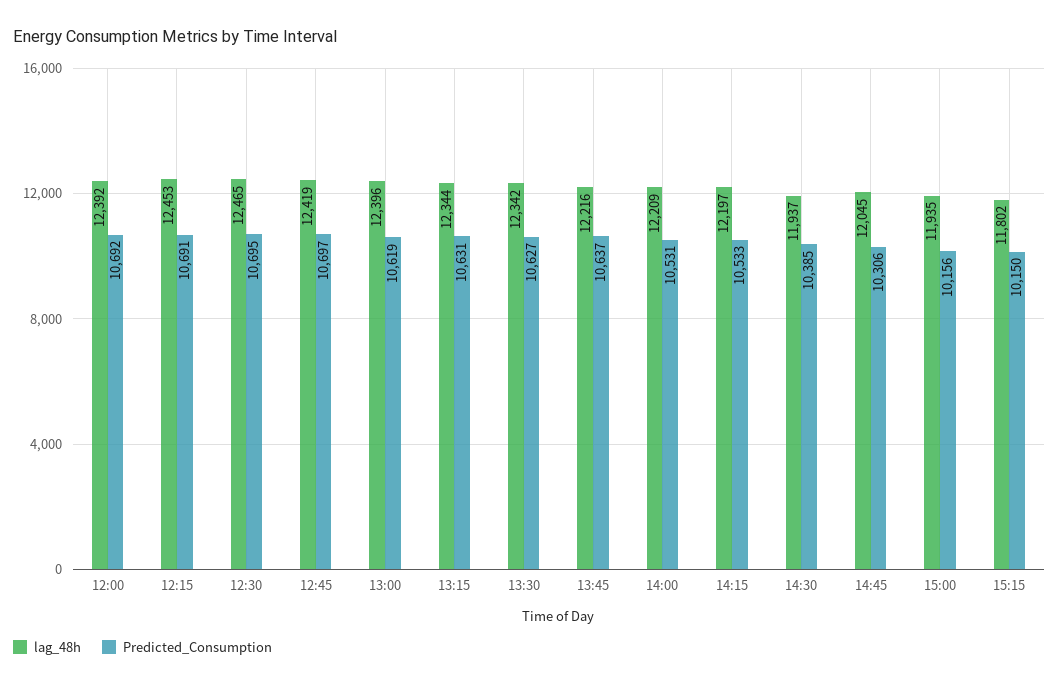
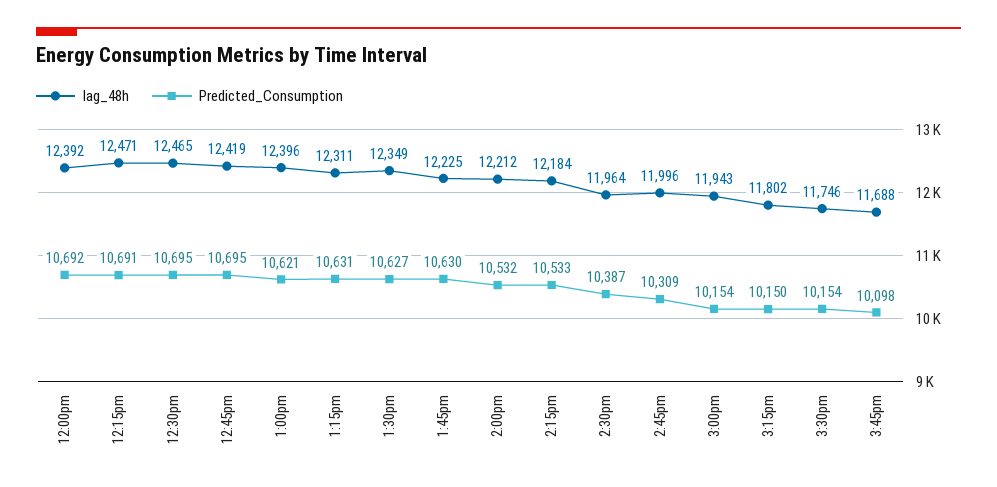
lag_48h, 12:15: 12453 -> 12471
Predicted_Consumption, 12:45: 10697 -> 10695
Predicted_Consumption, 13:00: 10619 -> 10621
lag_48h, 13:15: 12344 -> 12311
lag_48h, 13:30: 12342 -> 12349
lag_48h, 13:45: 12216 -> 12225
Predicted_Consumption, 13:45: 10637 -> 10630
lag_48h, 14:00: 12209 -> 12212
Predicted_Consumption, 14:00: 10531 -> 10532
lag_48h, 14:15: 12197 -> 12184
lag_48h, 14:30: 11937 -> 11964
Predicted_Consumption, 14:30: 10385 -> 10387
lag_48h, 14:45: 12045 -> 11996
Predicted_Consumption, 14:45: 10306 -> 10309
lag_48h, 15:00: 11935 -> 11943
Predicted_Consumption, 15:00: 10156 -> 10154
lag_48h, 3:30pm: none -> 11746
Predicted_Consumption, 3:30pm: none -> 10154
lag_48h, 3:45pm: none -> 11688
Predicted_Consumption, 3:45pm: none -> 10098

